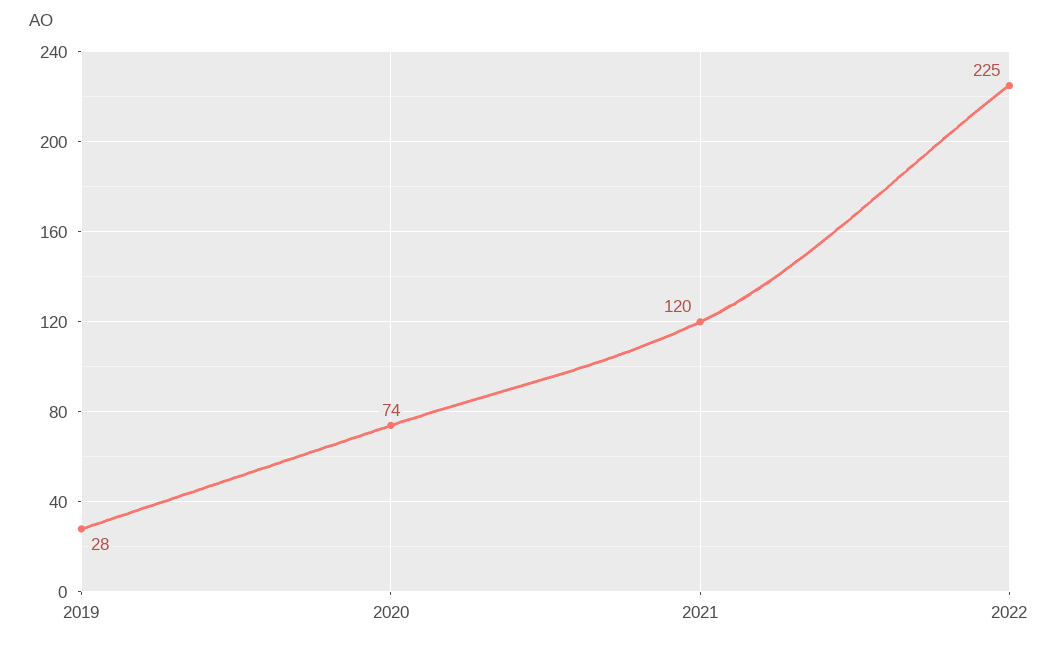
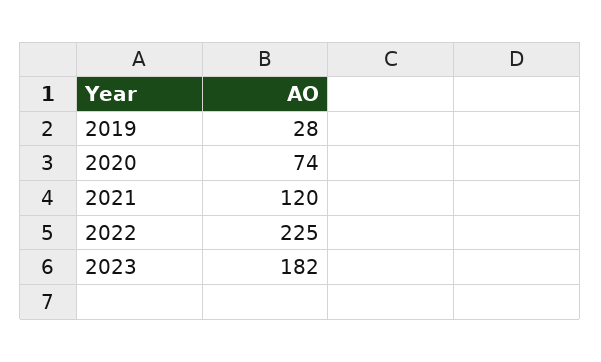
2023: none -> 182

